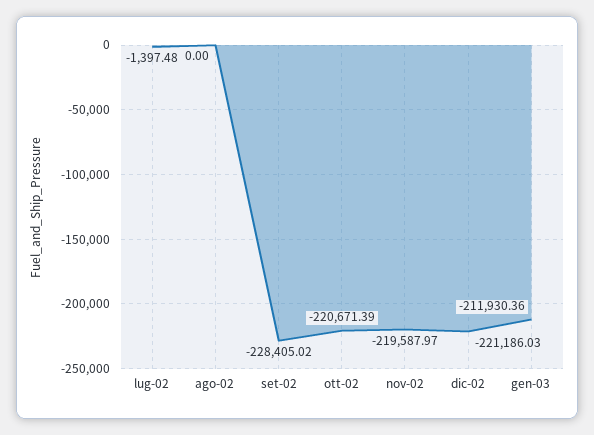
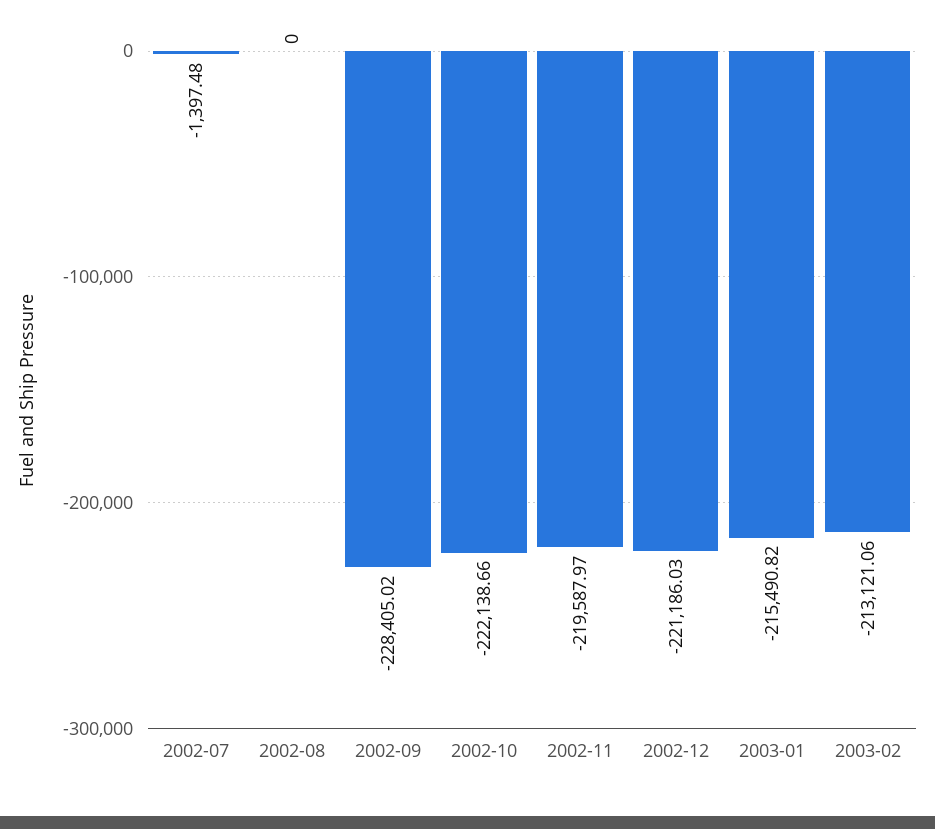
ott-02: -220671.39 -> -222138.66
gen-03: -211930.36 -> -215490.82
2003-02: none -> -213121.06

